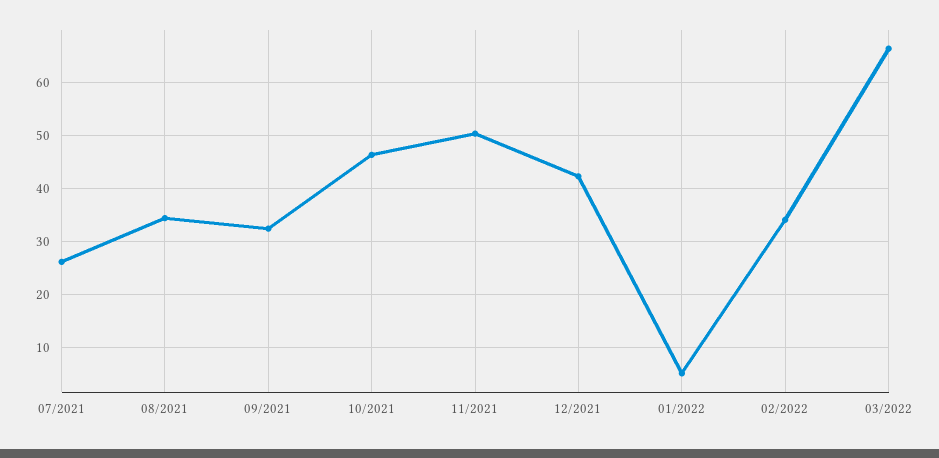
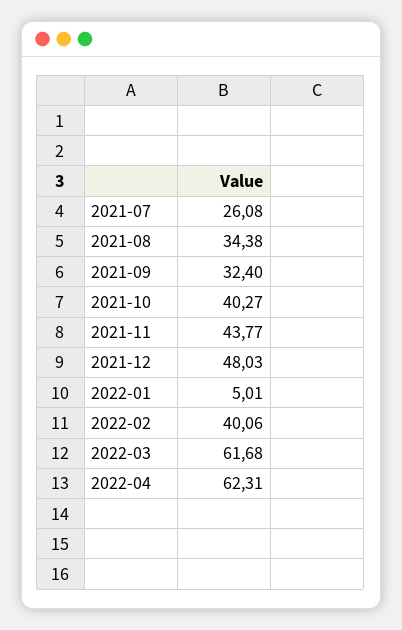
10/2021: 46 -> 40.27
11/2021: 50 -> 43.77
12/2021: 42 -> 48.03
02/2022: 34 -> 40.06
03/2022: 66 -> 61.68
2022-04: none -> 62.31

